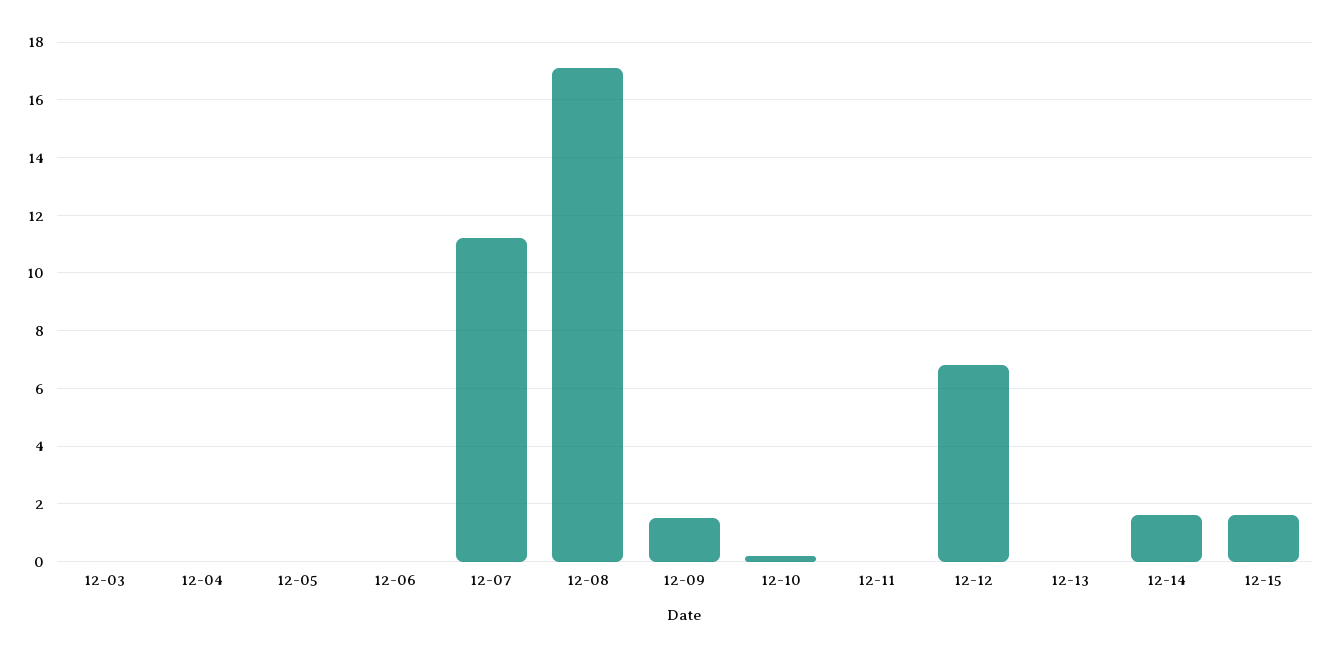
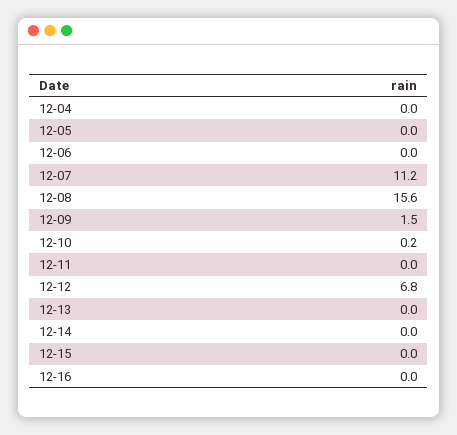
12-03: 0 -> none
12-08: 17 -> 15.6
12-14: 1.5 -> 0
12-15: 1.5 -> 0
12-16: none -> 0

